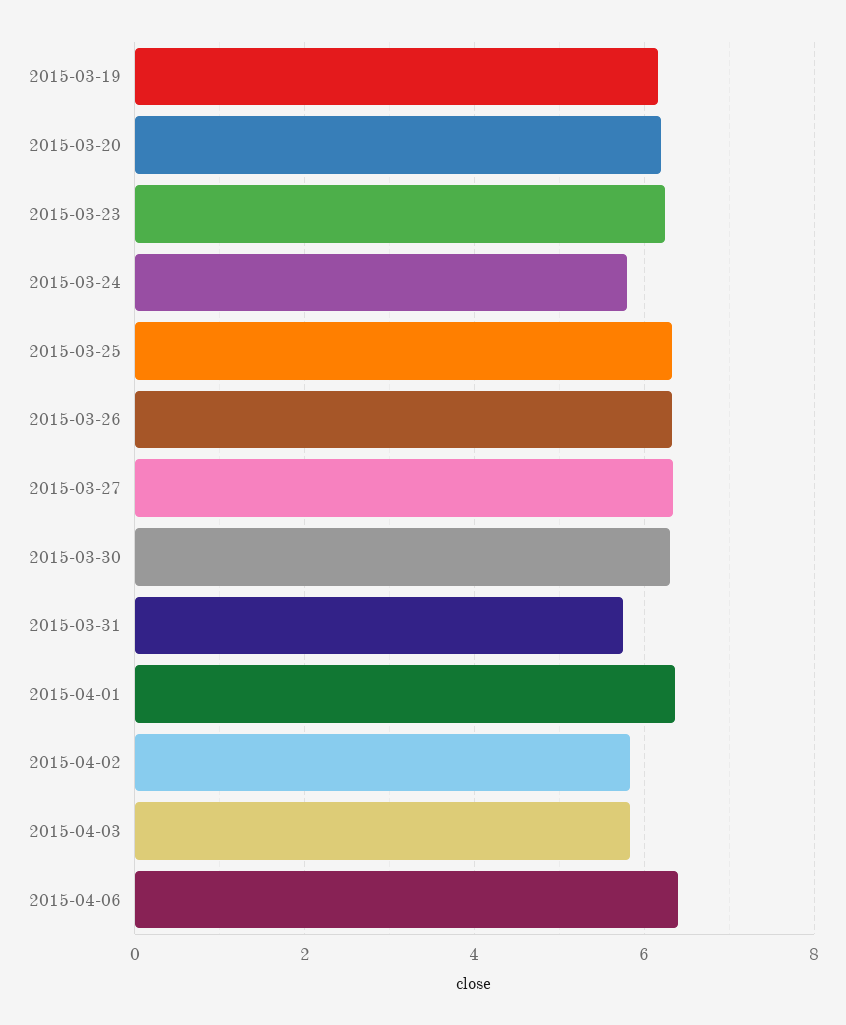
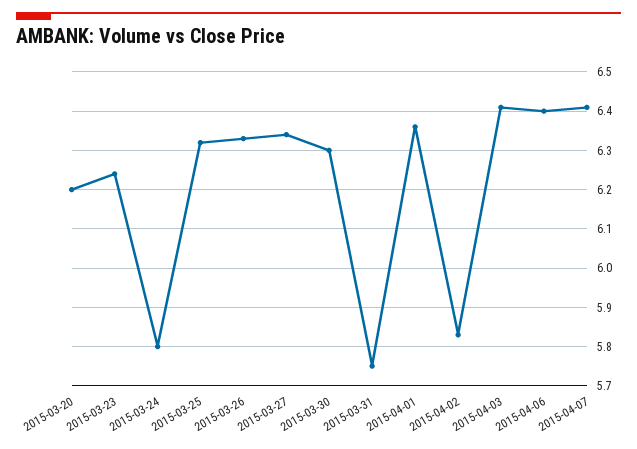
2015-03-19: 6.2 -> none
2015-04-03: 5.8 -> 6.4
2015-04-07: none -> 6.4

